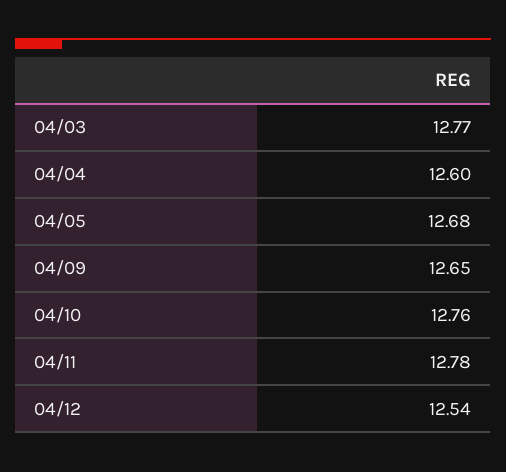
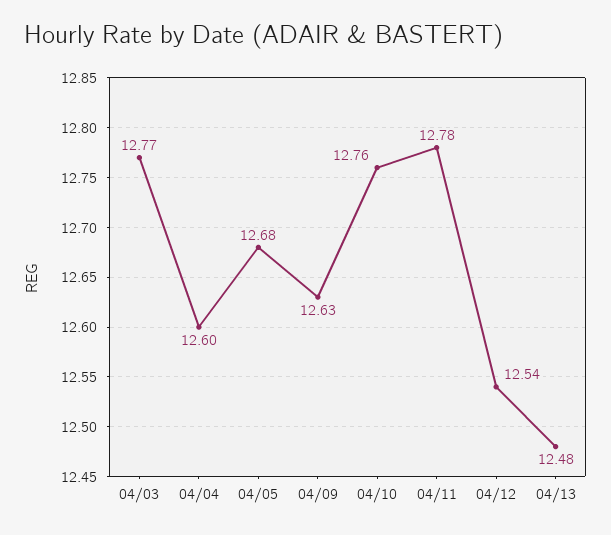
04/09: 12.65 -> 12.63
04/13: none -> 12.48

